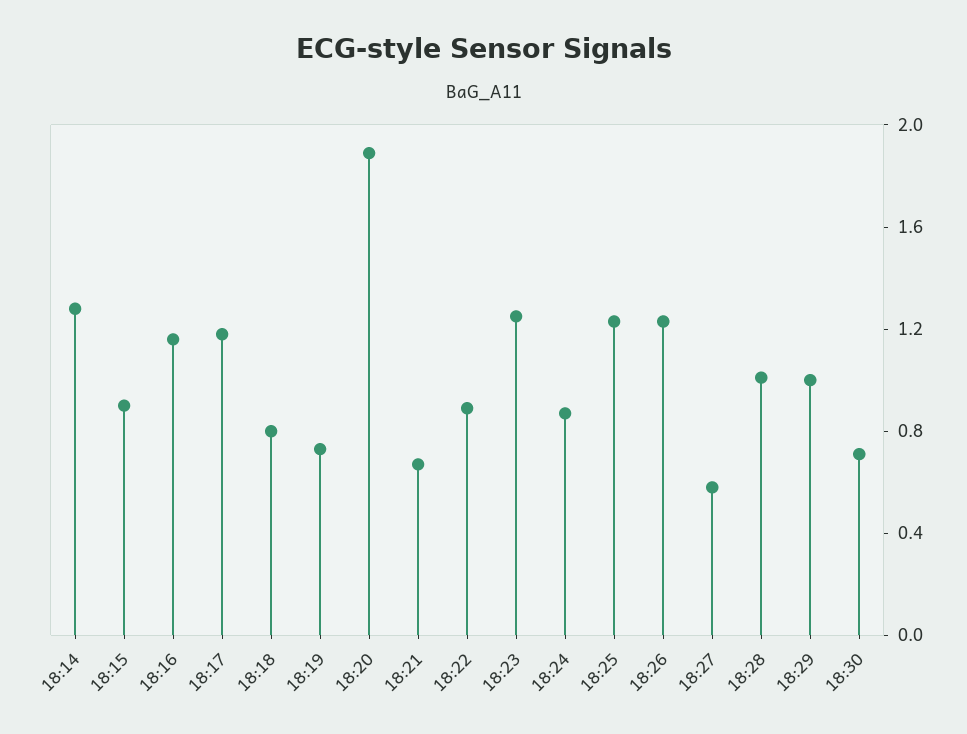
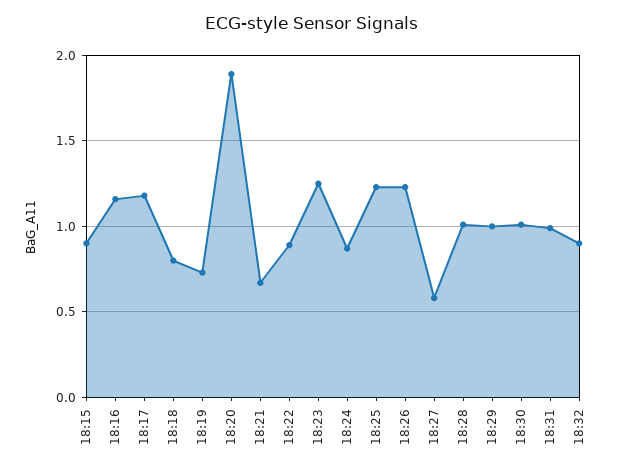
18:14: 1.3 -> none
18:30: 0.7 -> 1
18:31: none -> 1
18:32: none -> 0.9

